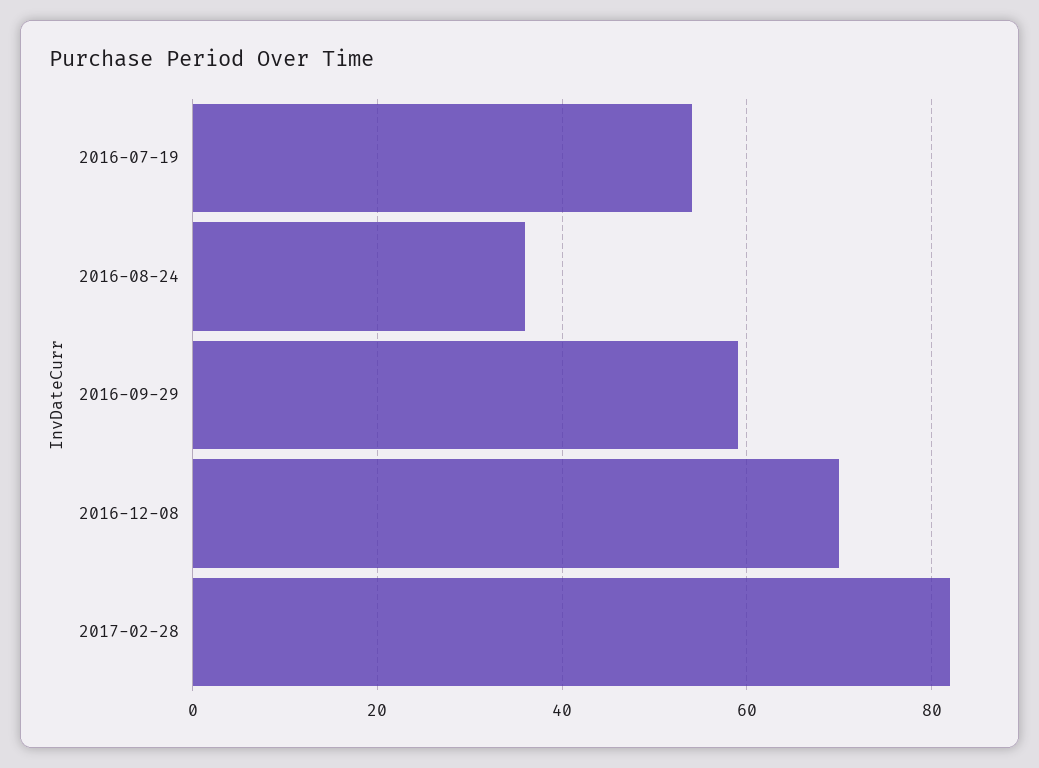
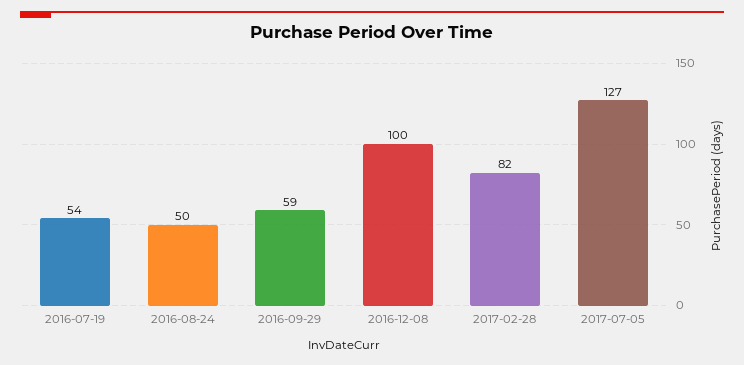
2016-08-24: 35 -> 50
2016-12-08: 70 -> 100
2017-07-05: none -> 127

